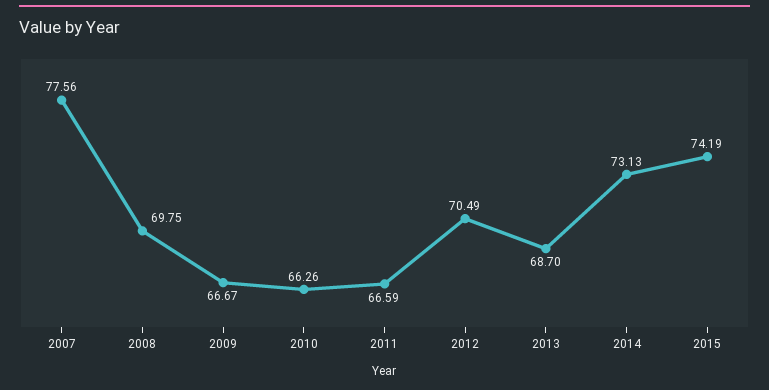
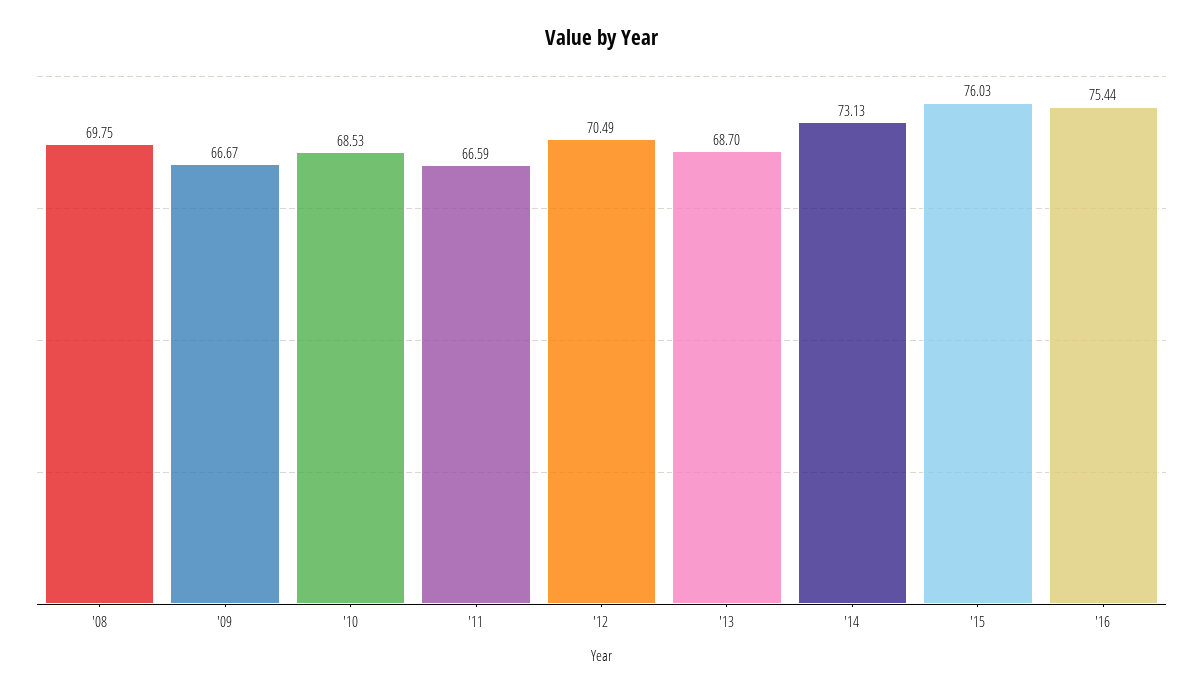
2007: 77.56 -> none
2010: 66.26 -> 68.53
2015: 74.19 -> 76.03
'16: none -> 75.44

